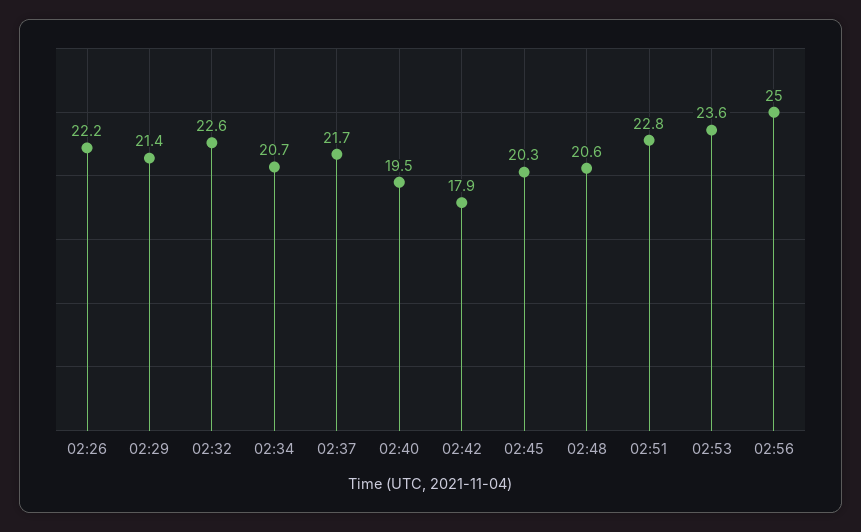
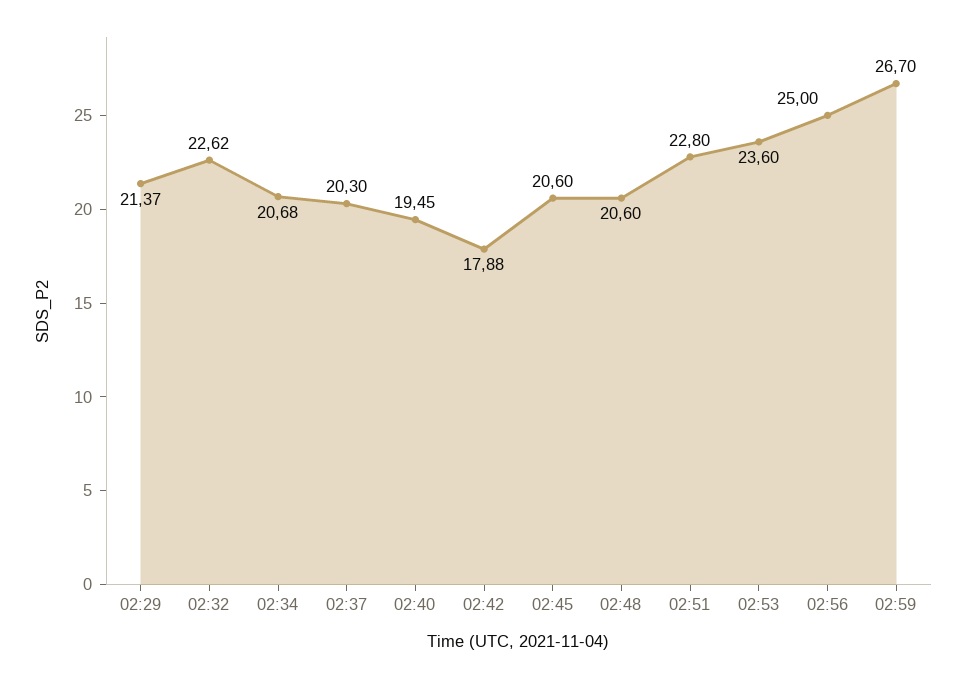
02:26: 22.2 -> none
02:37: 21.7 -> 20.3
02:45: 20.3 -> 20.6
02:59: none -> 26.7

